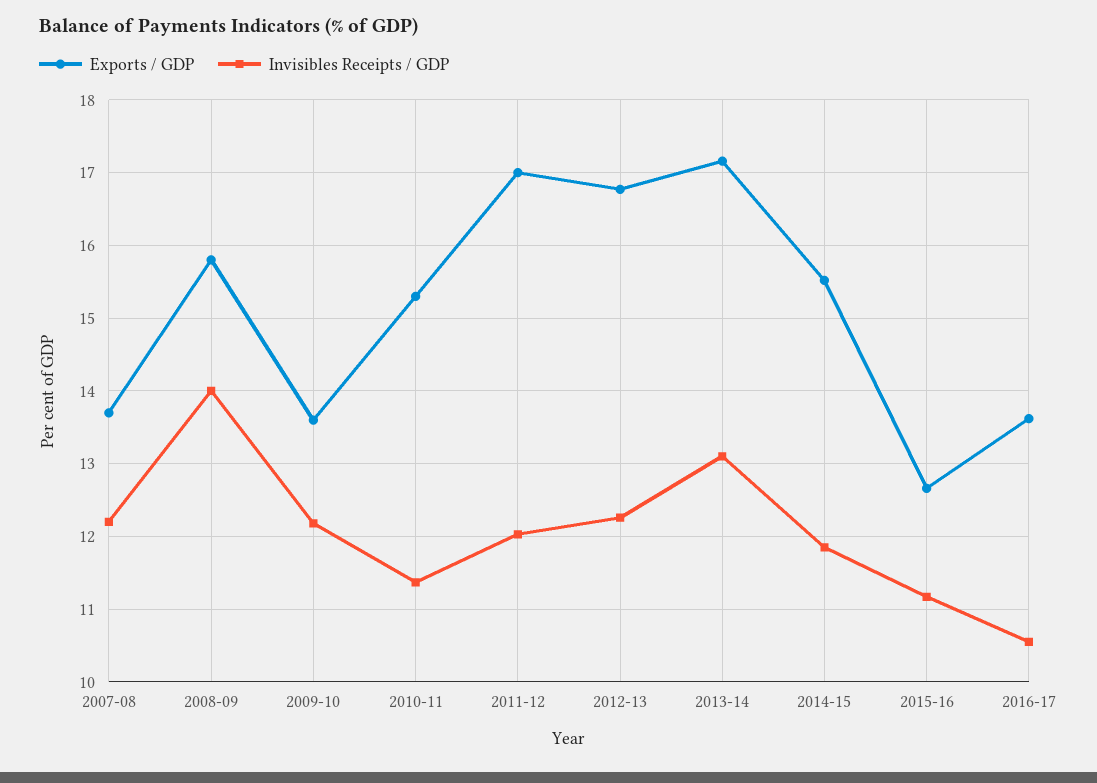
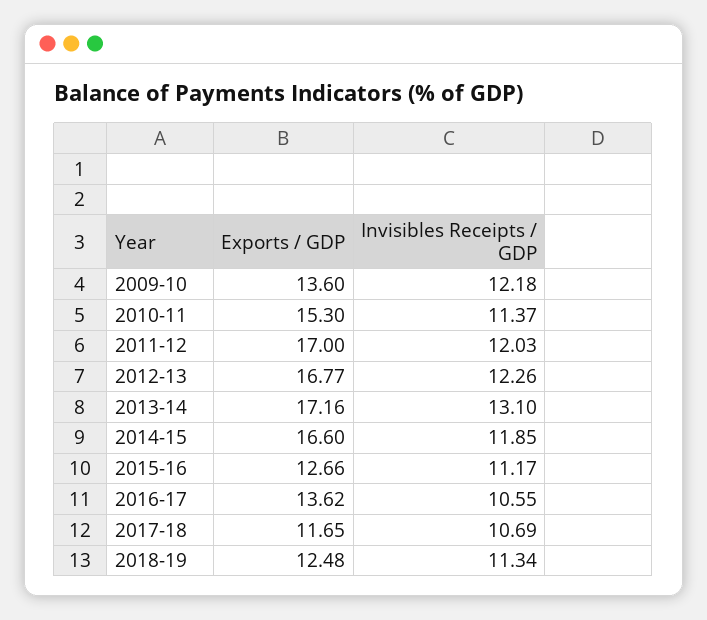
Exports / GDP, 2007-08: 13.7 -> none
Invisibles Receipts / GDP, 2007-08: 12.2 -> none
Exports / GDP, 2008-09: 15.8 -> none
Invisibles Receipts / GDP, 2008-09: 14 -> none
Exports / GDP, 2014-15: 15.5 -> 16.6
Exports / GDP, 2017-18: none -> 11.65
Invisibles Receipts / GDP, 2017-18: none -> 10.69
Exports / GDP, 2018-19: none -> 12.48
Invisibles Receipts / GDP, 2018-19: none -> 11.34

